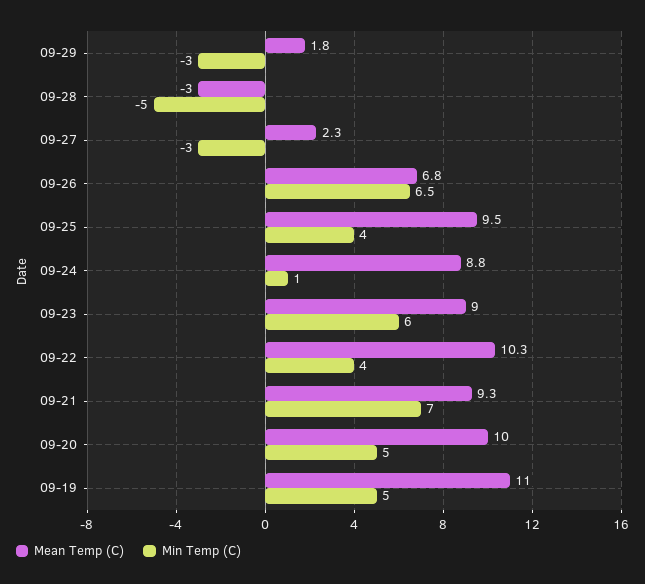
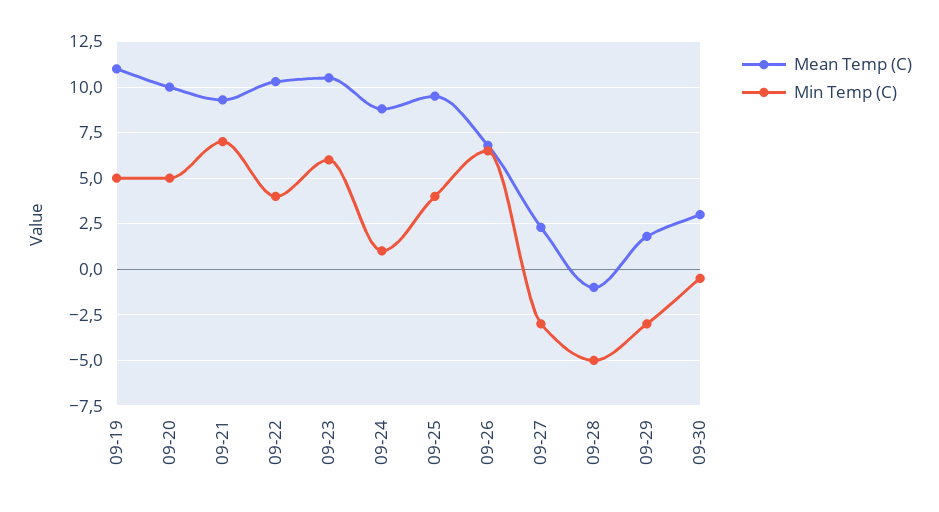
Mean Temp (C), 09-28: -3 -> -1
Mean Temp (C), 09-23: 9 -> 10.5
Mean Temp (C), 09-30: none -> 3
Min Temp (C), 09-30: none -> -0.5

